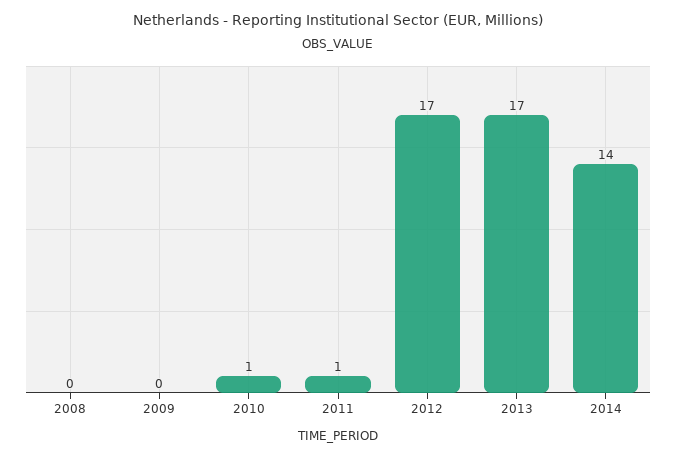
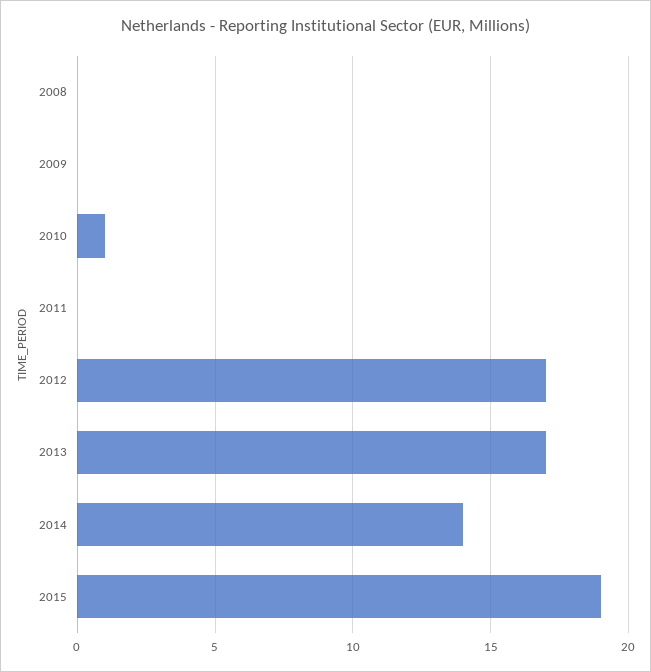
2011: 1 -> 0
2015: none -> 19

